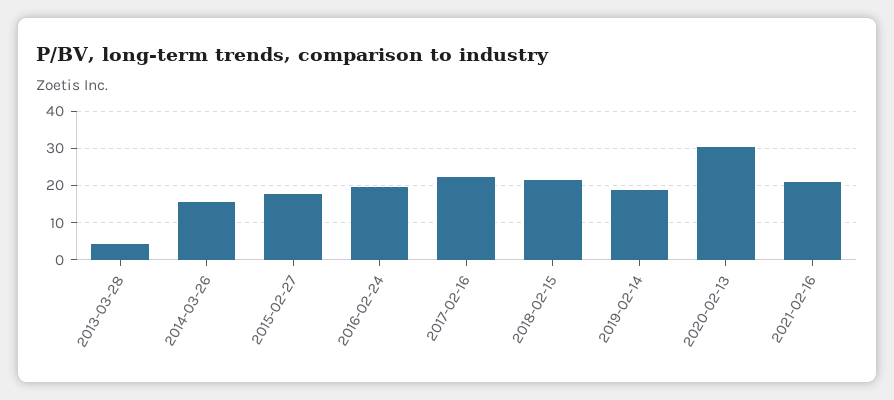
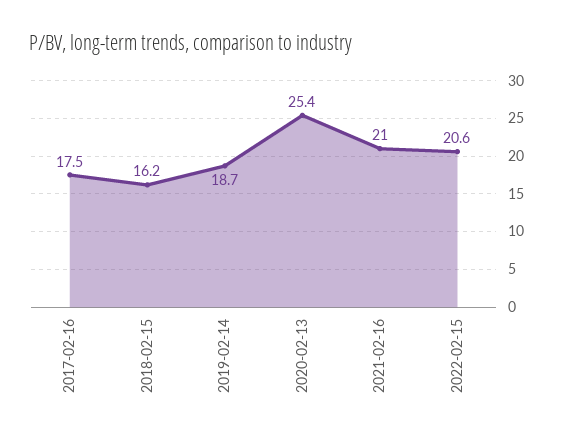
2013-03-28: 4 -> none
2014-03-26: 16 -> none
2015-02-27: 18 -> none
2016-02-24: 20 -> none
2017-02-16: 22 -> 17.5
2018-02-15: 22 -> 16.2
2020-02-13: 30 -> 25.4
2022-02-15: none -> 20.6

